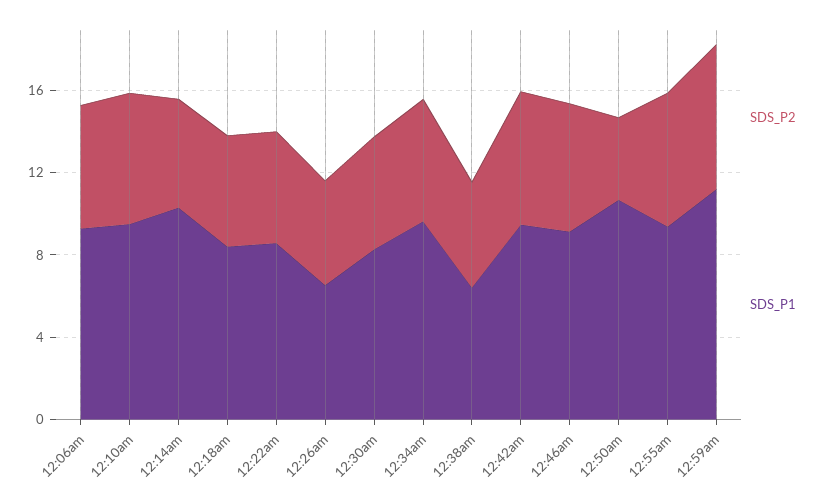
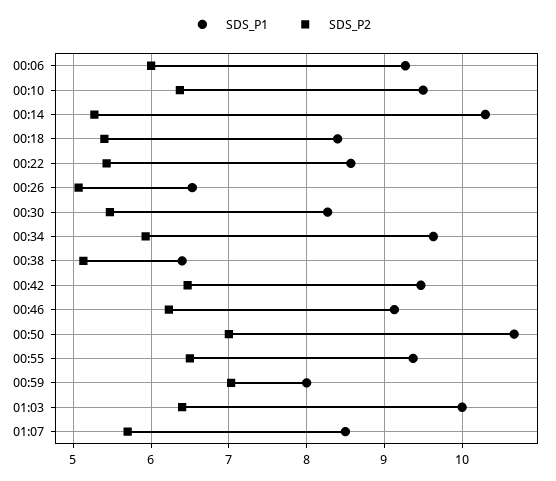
SDS_P2, 12:50am: 4 -> 7
SDS_P1, 12:59am: 11 -> 8
SDS_P1, 01:03: none -> 10
SDS_P2, 01:03: none -> 6.4
SDS_P1, 01:07: none -> 8.5
SDS_P2, 01:07: none -> 5.7

